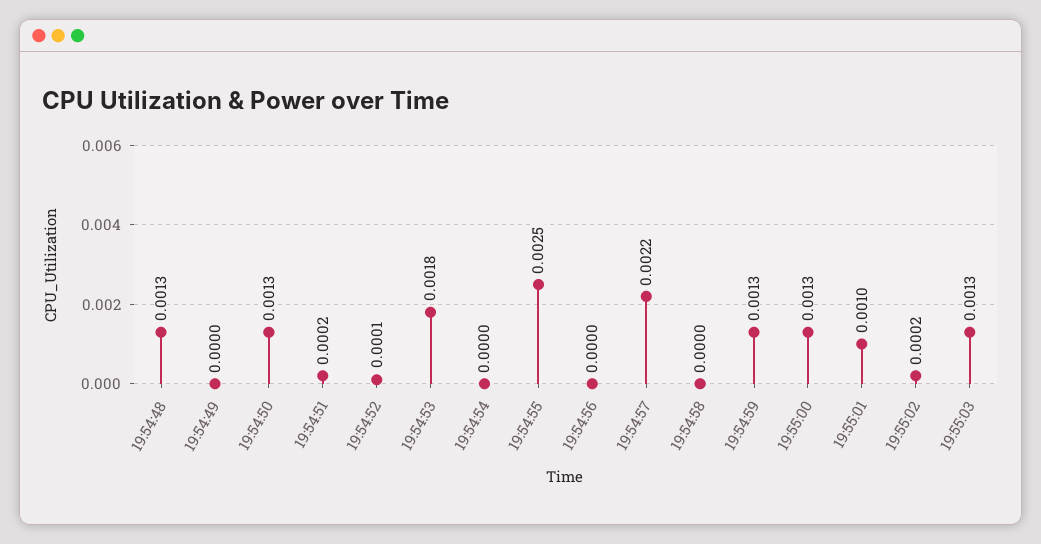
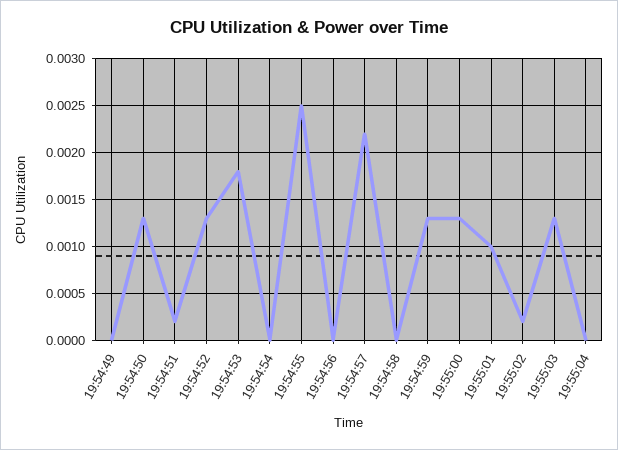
19:54:48: 0.0013 -> none
19:54:52: 0.0001 -> 0.0013
19:55:04: none -> 0

